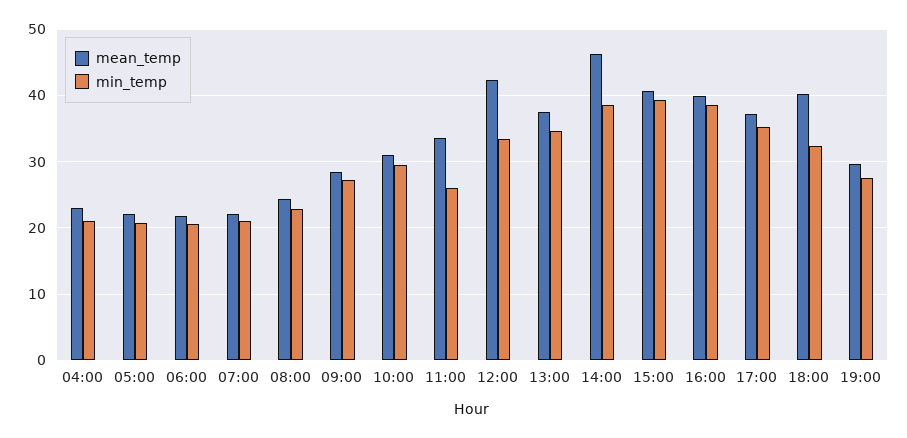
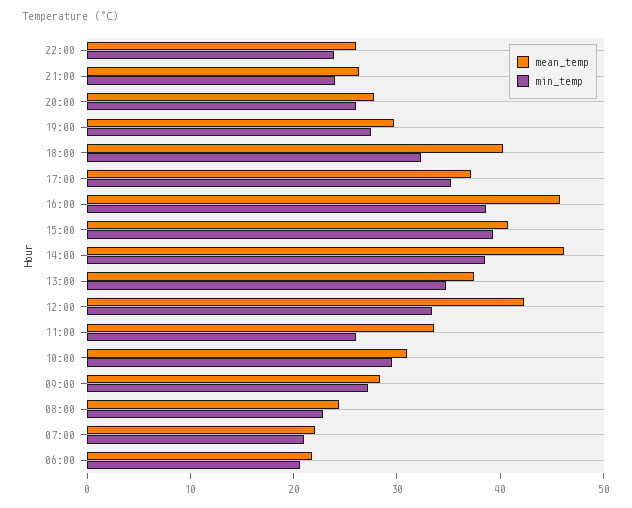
mean_temp, 04:00: 23 -> none
min_temp, 04:00: 21 -> none
mean_temp, 05:00: 22 -> none
min_temp, 05:00: 21 -> none
mean_temp, 16:00: 40 -> 46
mean_temp, 22:00: none -> 26
min_temp, 22:00: none -> 24
mean_temp, 21:00: none -> 26
min_temp, 21:00: none -> 24
mean_temp, 20:00: none -> 28
min_temp, 20:00: none -> 26

